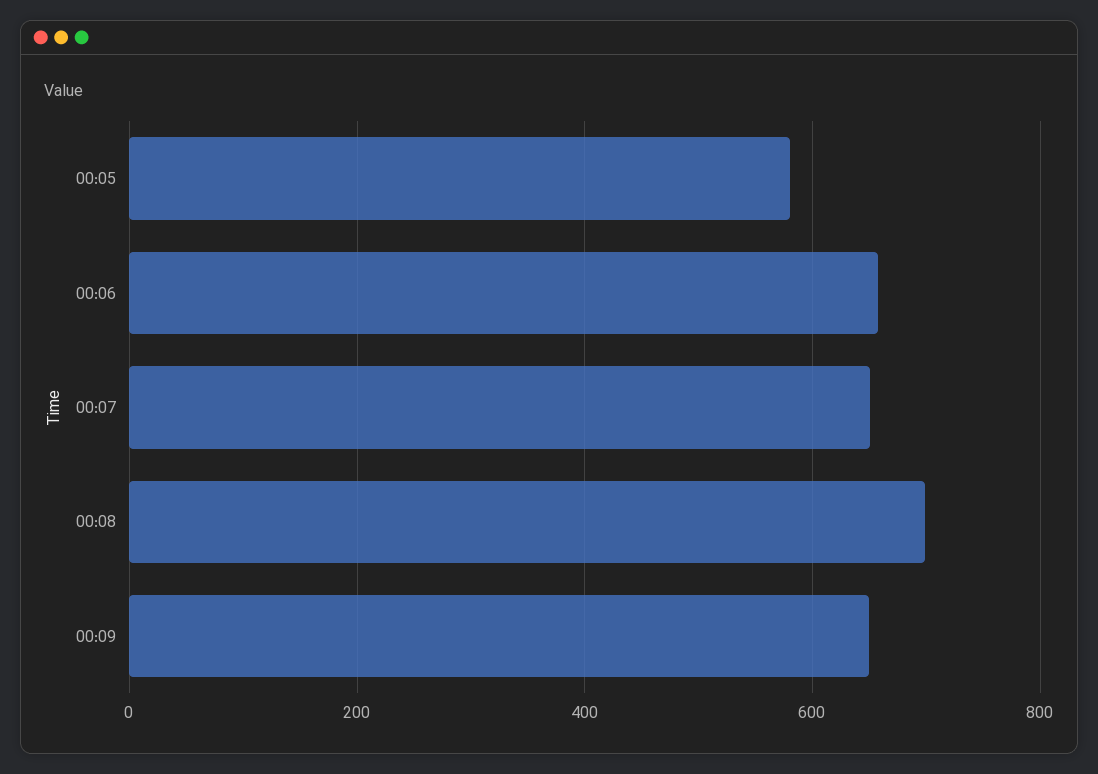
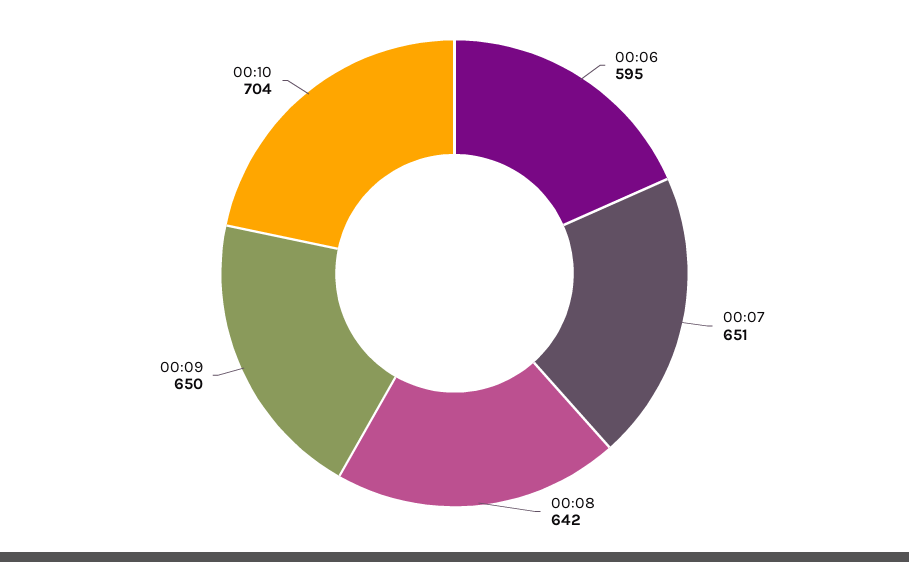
00:05: 580 -> none
00:06: 660 -> 595
00:08: 700 -> 642
00:10: none -> 704

